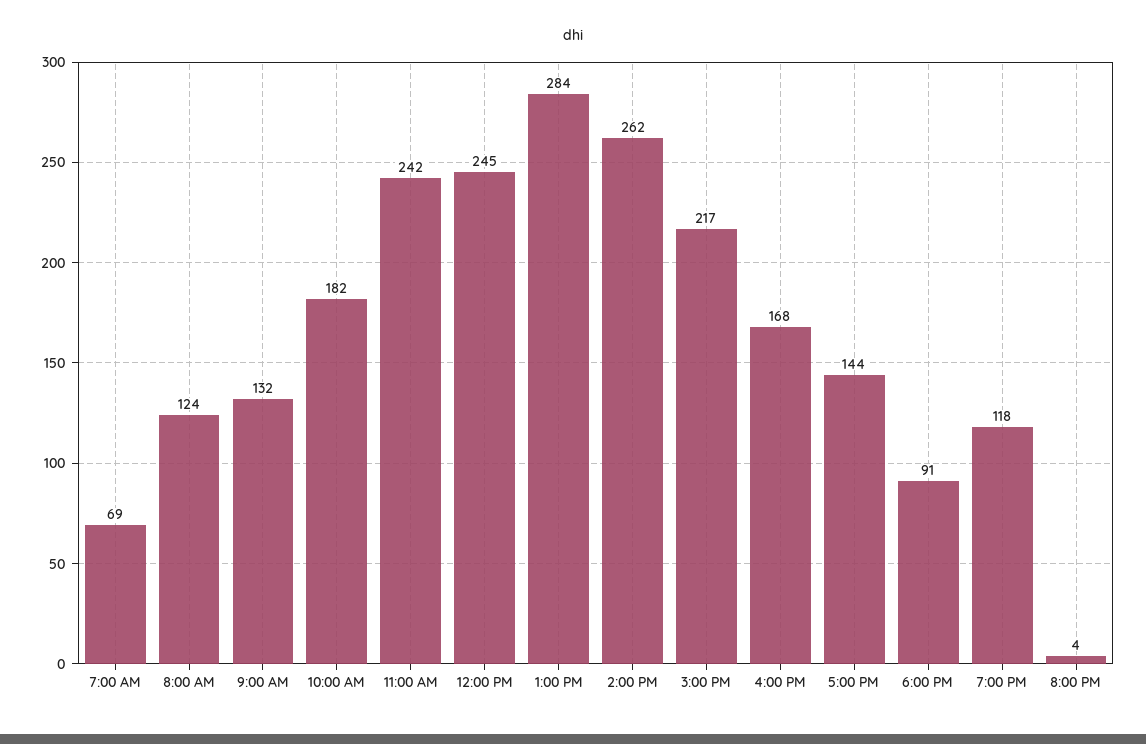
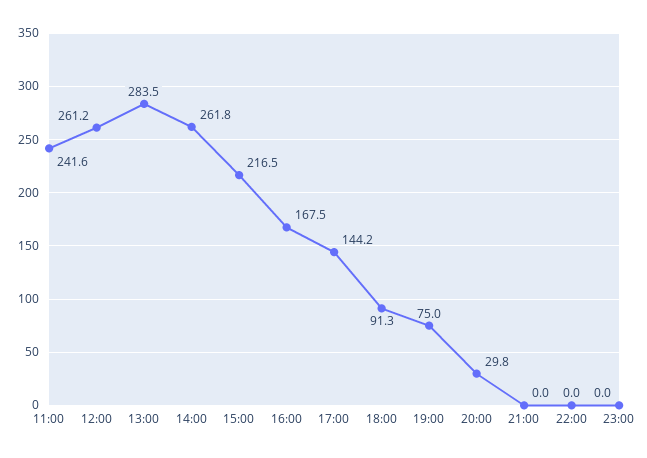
7:00 AM: 69 -> none
8:00 AM: 124 -> none
9:00 AM: 132 -> none
10:00 AM: 182 -> none
12:00 PM: 245 -> 261.2
7:00 PM: 118 -> 75
8:00 PM: 4 -> 29.8
21:00: none -> 0
22:00: none -> 0
23:00: none -> 0

